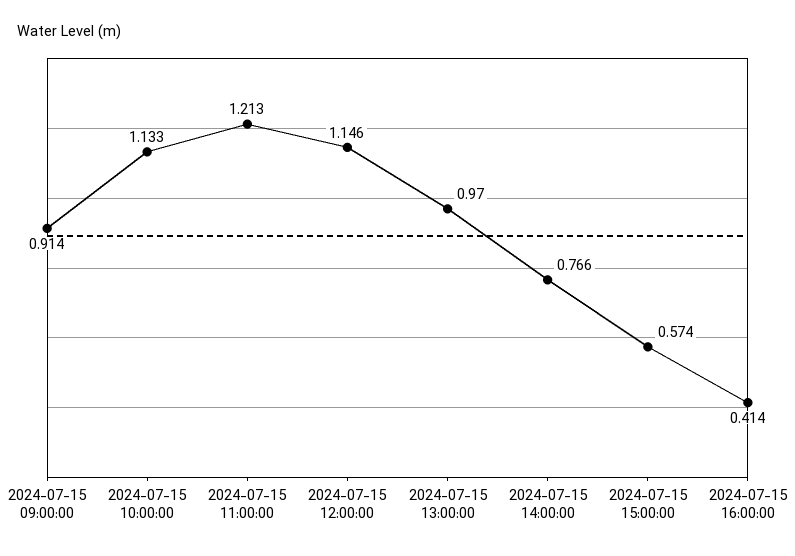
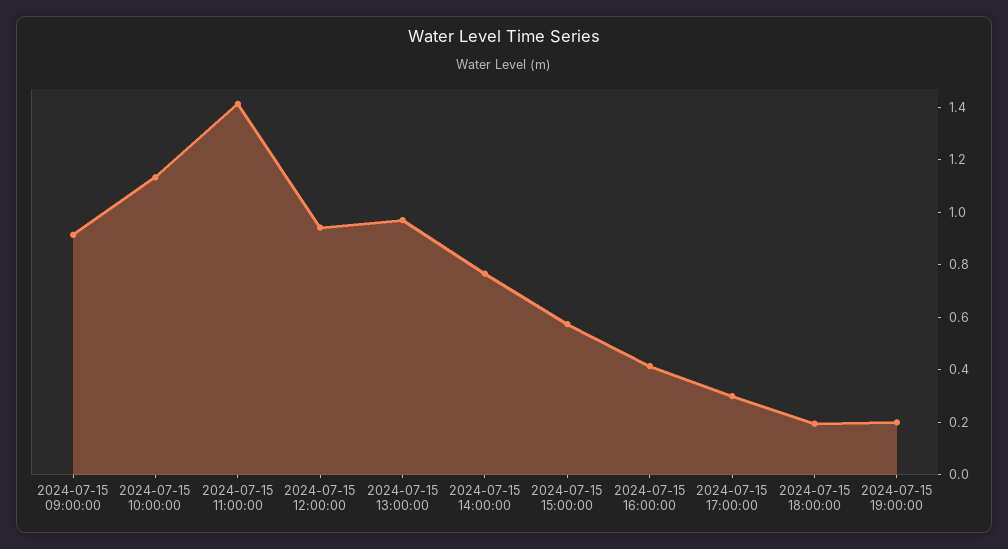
2024-07-15 11:00:00: 1.213 -> 1.4
2024-07-15 12:00:00: 1.146 -> 0.95
2024-07-15 17:00:00: none -> 0.3
2024-07-15 18:00:00: none -> 0.2
2024-07-15 19:00:00: none -> 0.2

